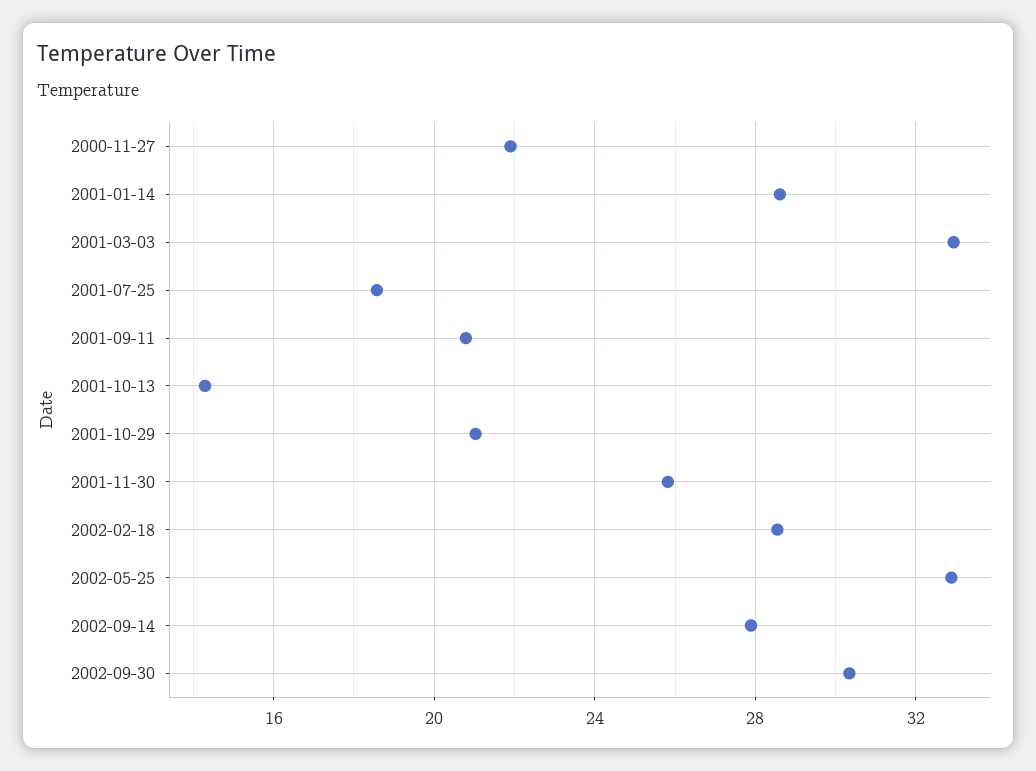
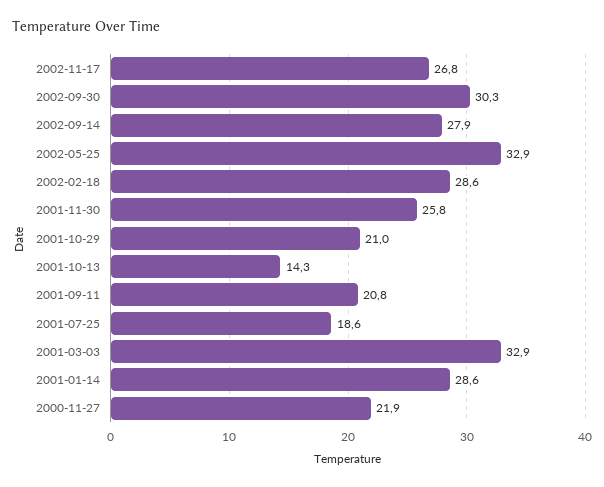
2002-11-17: none -> 26.8

